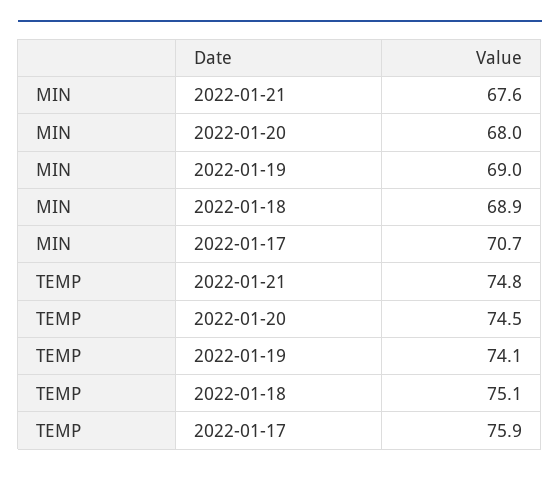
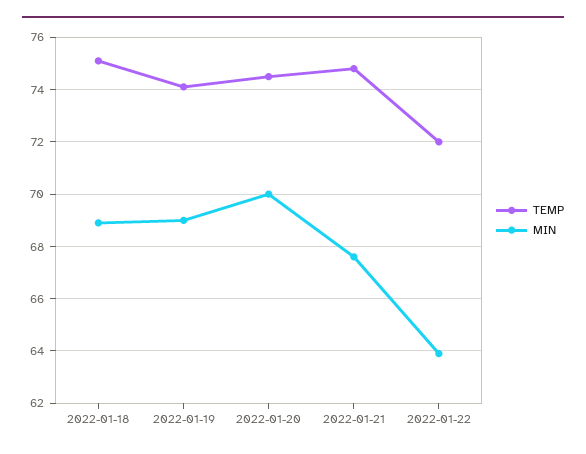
MIN, 2022-01-20: 68 -> 70
MIN, 2022-01-17: 70.7 -> none
TEMP, 2022-01-17: 75.9 -> none
TEMP, 2022-01-22: none -> 72
MIN, 2022-01-22: none -> 64

